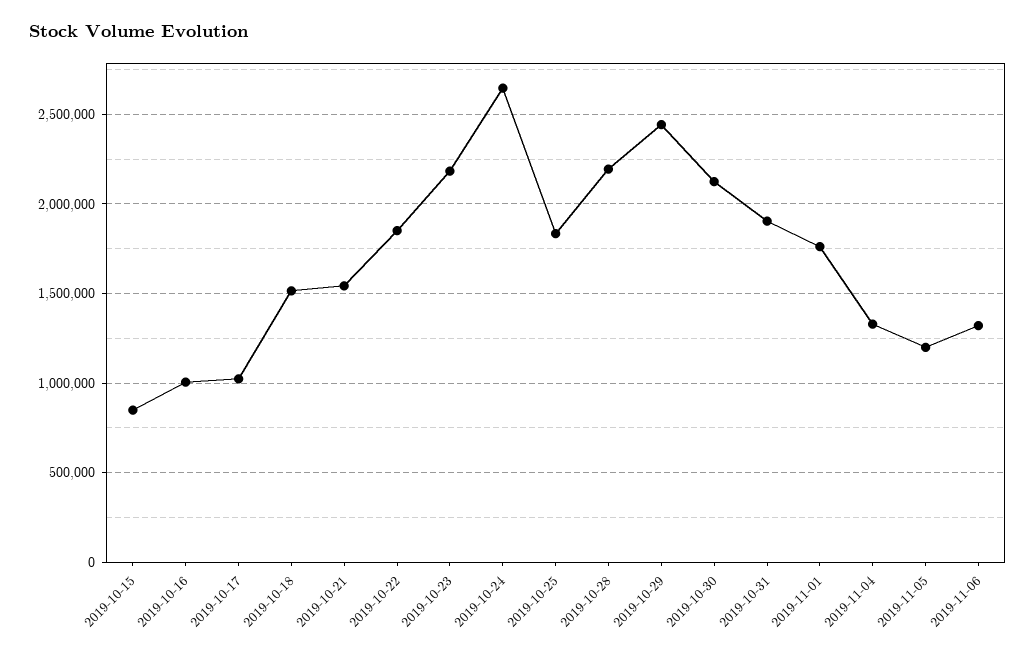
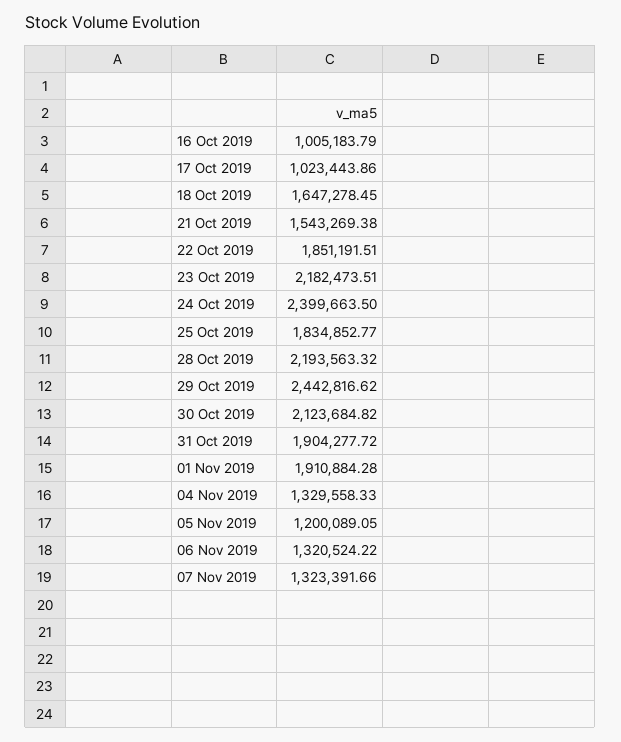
2019-10-15: 850000 -> none
2019-10-18: 1500000 -> 1647278.45
2019-10-24: 2650000 -> 2399663.5
2019-11-01: 1750000 -> 1910884.28
07 Nov 2019: none -> 1323391.66

